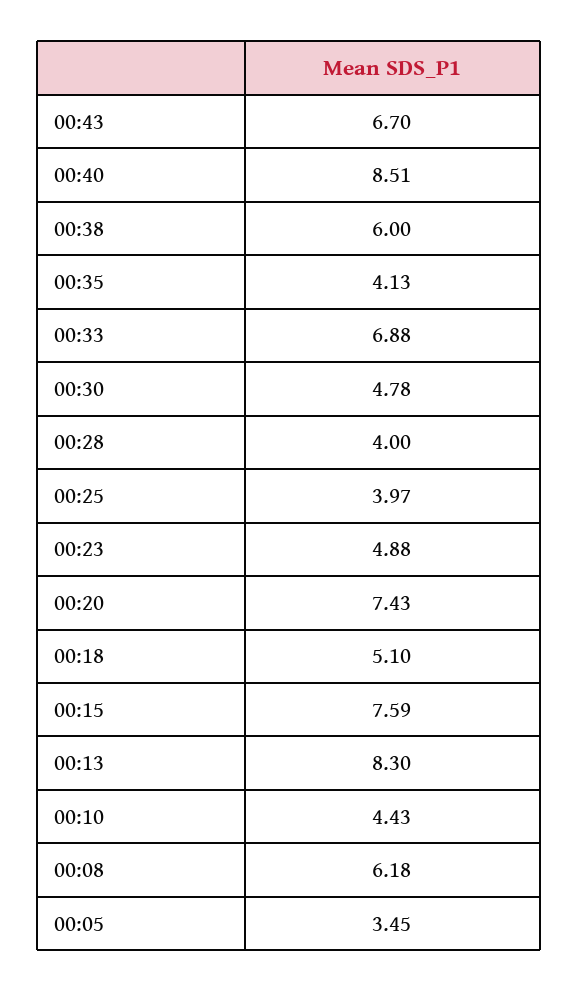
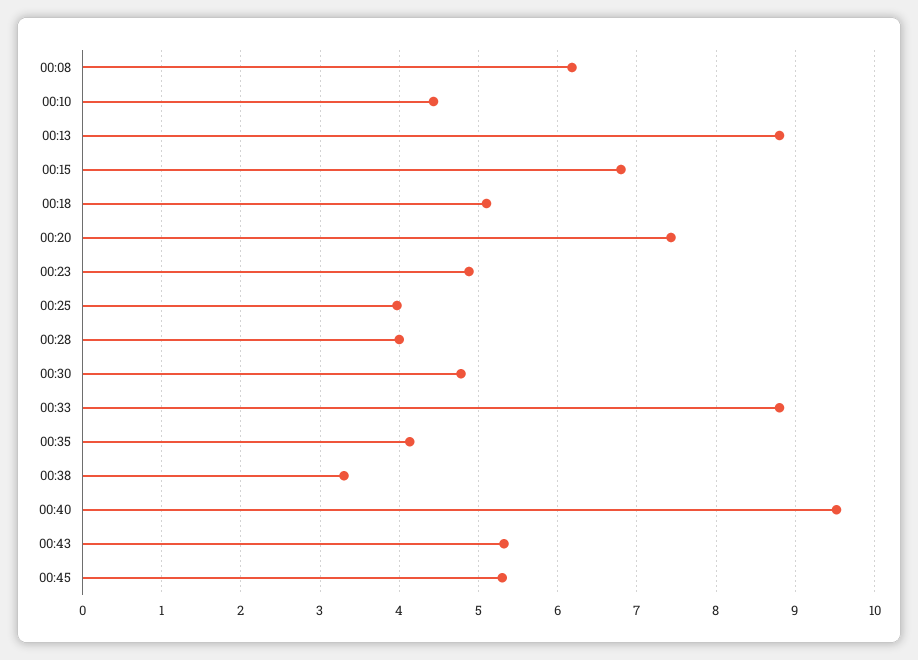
00:43: 6.7 -> 5.3
00:40: 8.51 -> 9.5
00:38: 6 -> 3.3
00:33: 6.88 -> 8.8
00:15: 7.59 -> 6.8
00:13: 8.3 -> 8.8
00:05: 3.45 -> none
00:45: none -> 5.3

